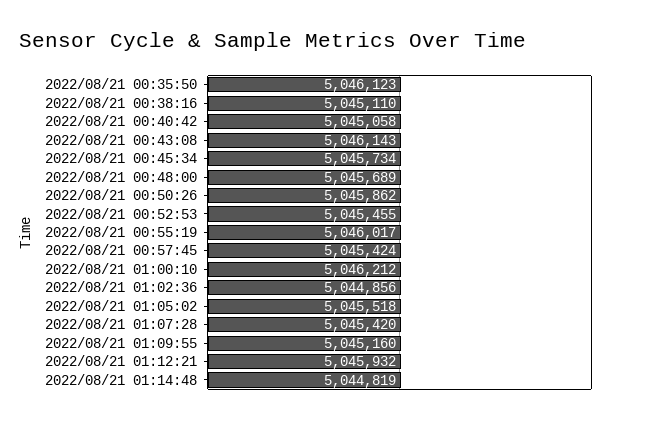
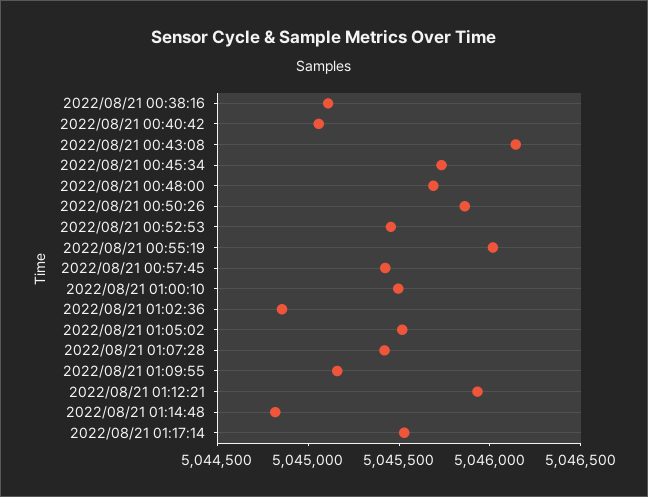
2022/08/21 00:35:50: 5046123 -> none
2022/08/21 01:00:10: 5046212 -> 5045500
2022/08/21 01:17:14: none -> 5045500

